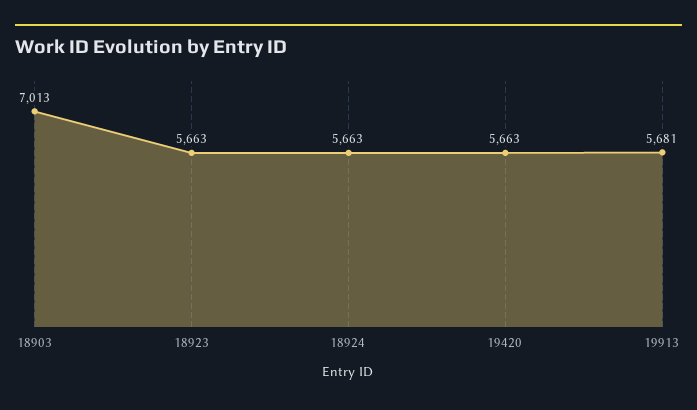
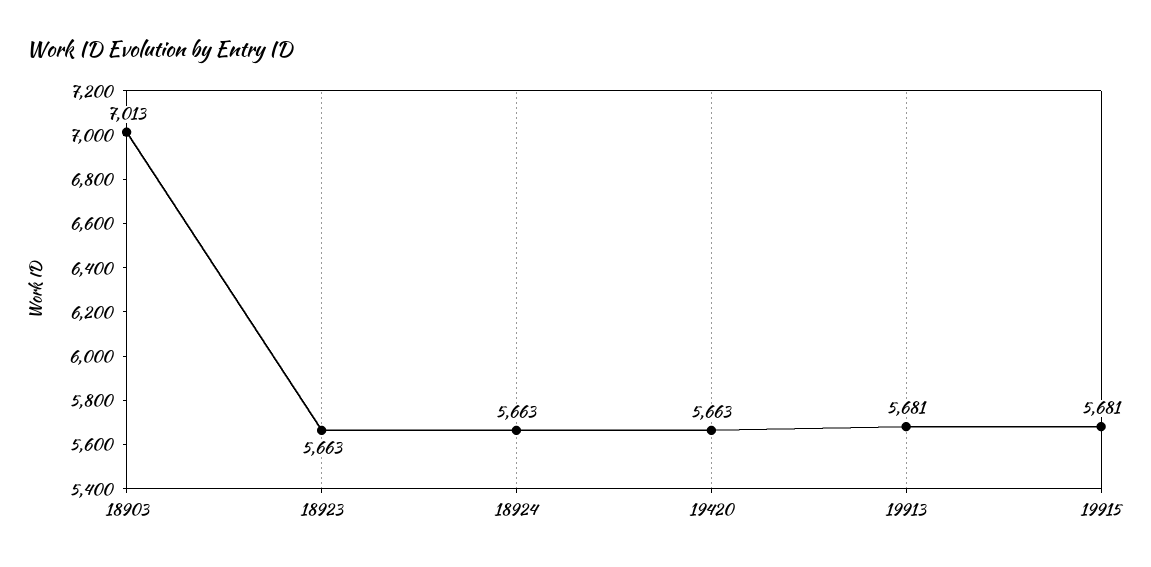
19915: none -> 5681

